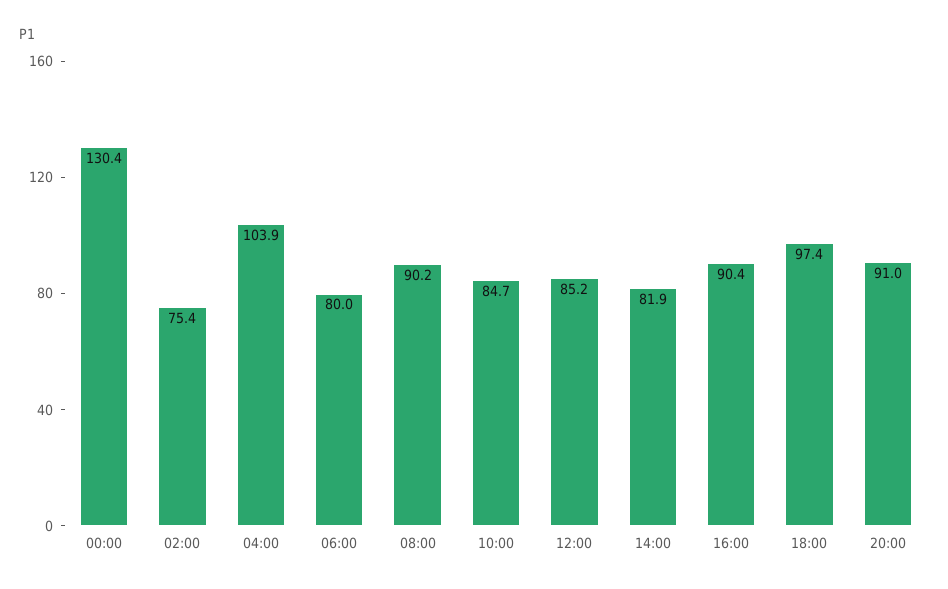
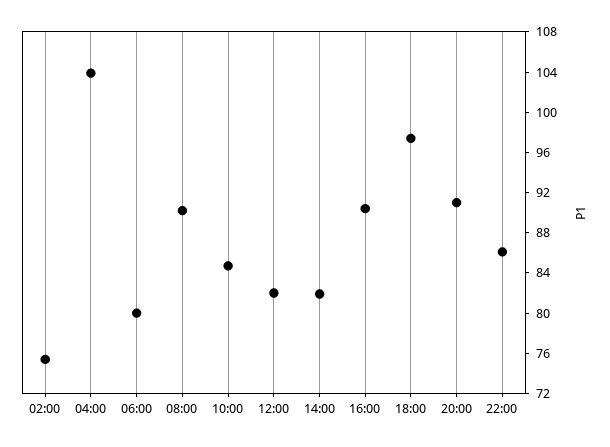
00:00: 130.4 -> none
12:00: 85.2 -> 82
22:00: none -> 86

